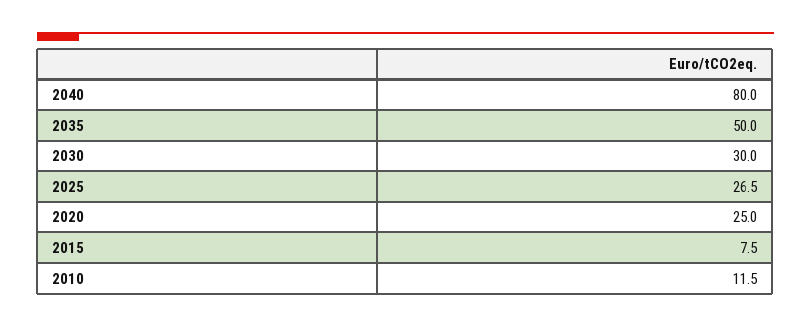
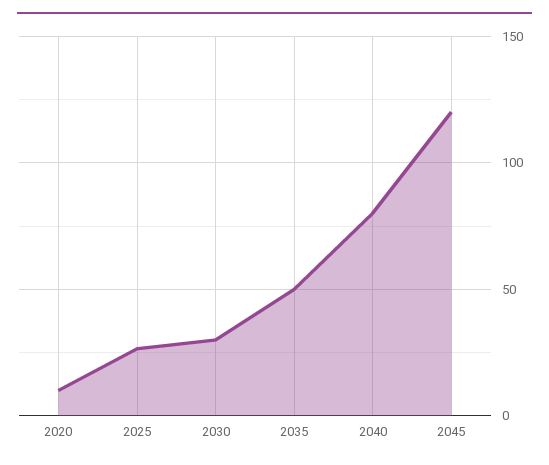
2020: 25 -> 10
2015: 7.5 -> none
2010: 11.5 -> none
2045: none -> 120

